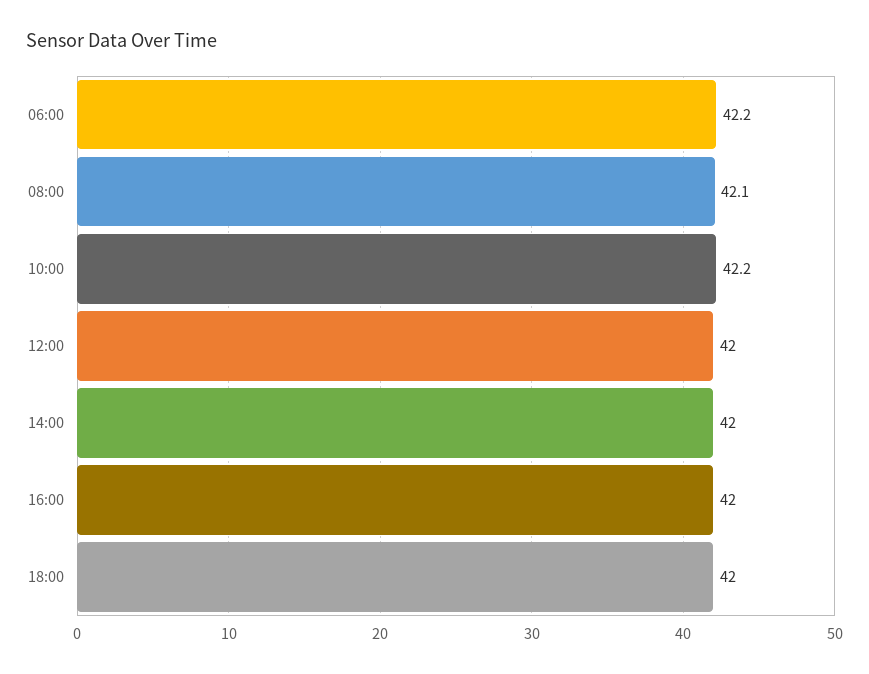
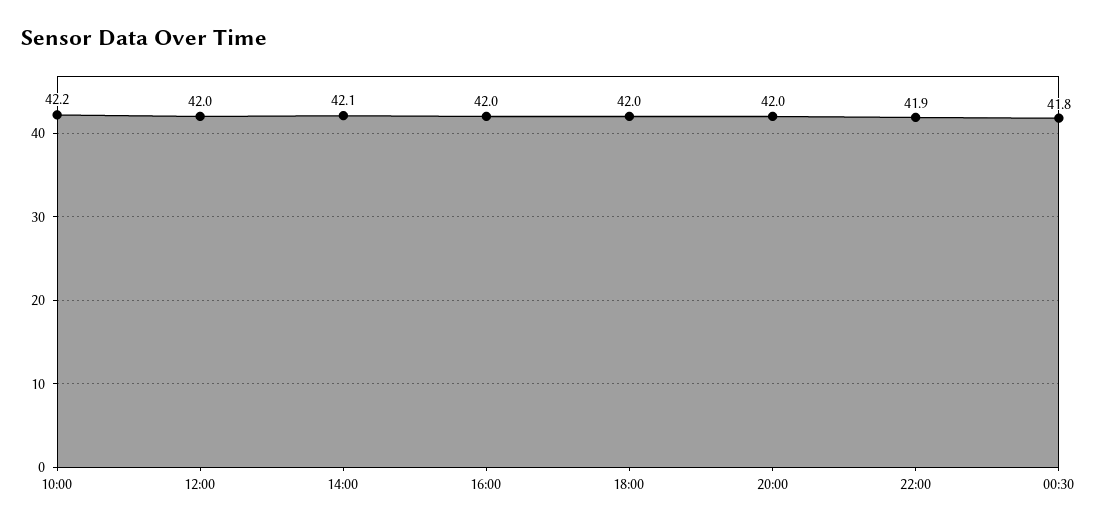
06:00: 42.2 -> none
08:00: 42.1 -> none
14:00: 42 -> 42.1
20:00: none -> 42
22:00: none -> 41.9
00:30: none -> 41.8

